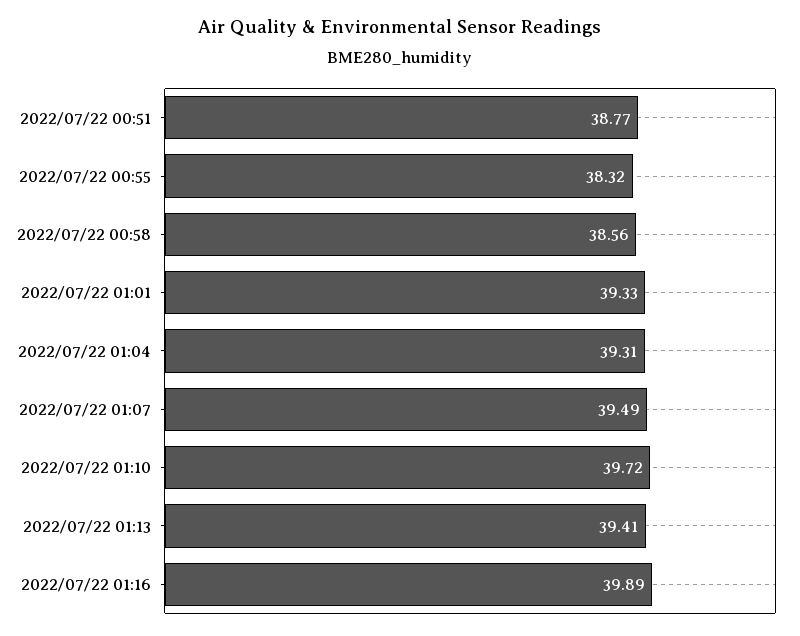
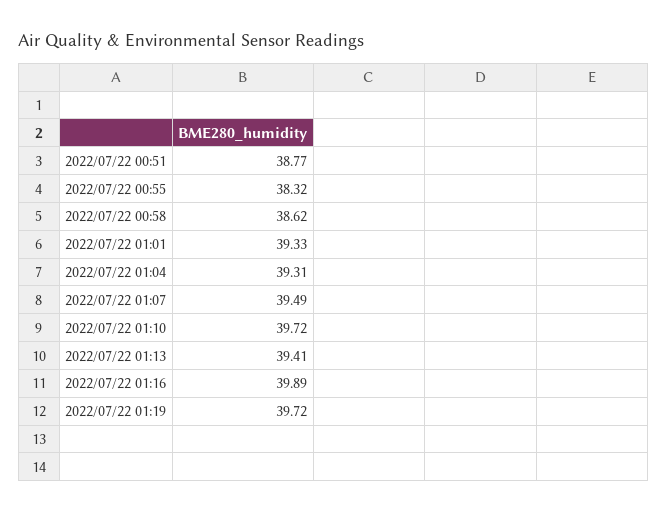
2022/07/22 00:58: 38.56 -> 38.62
2022/07/22 01:19: none -> 39.72

